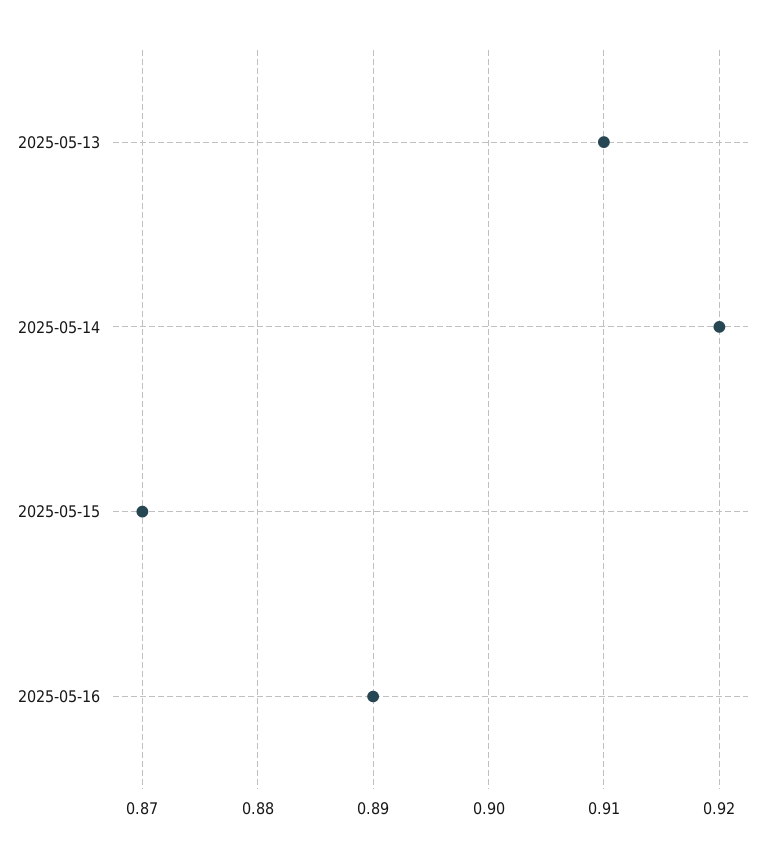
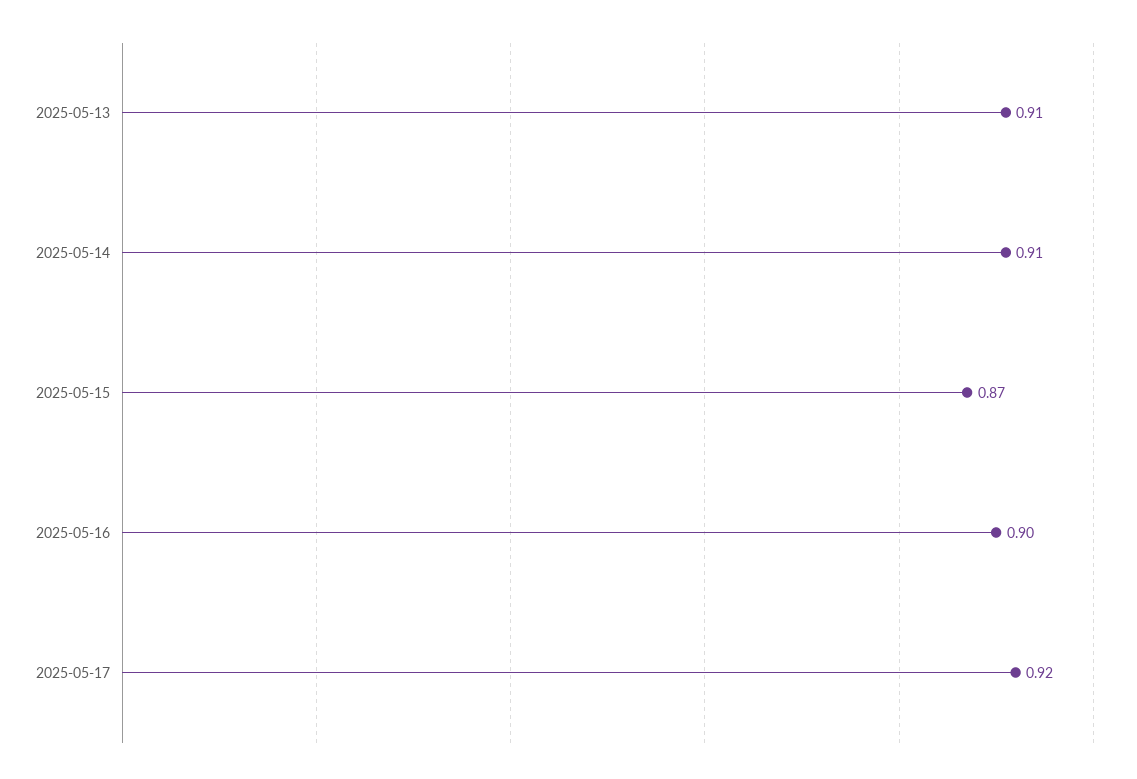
2025-05-14: 0.92 -> 0.91
2025-05-16: 0.89 -> 0.9
2025-05-17: none -> 0.92

